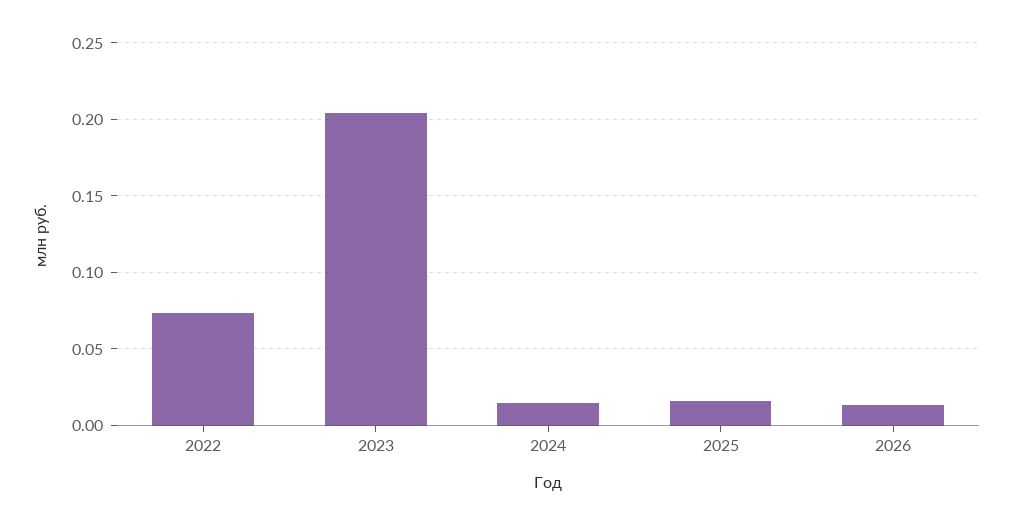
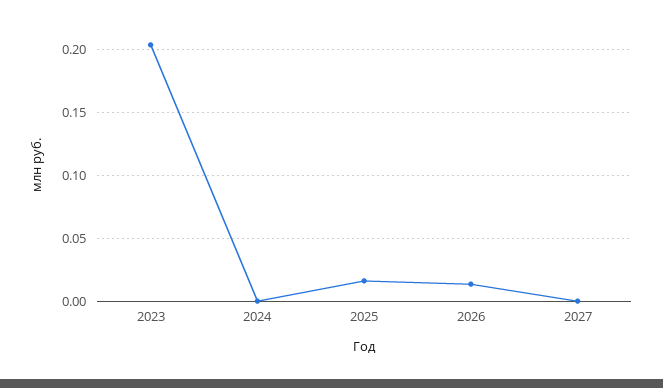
2022: 0.075 -> none
2024: 0.015 -> 0
2027: none -> 0

